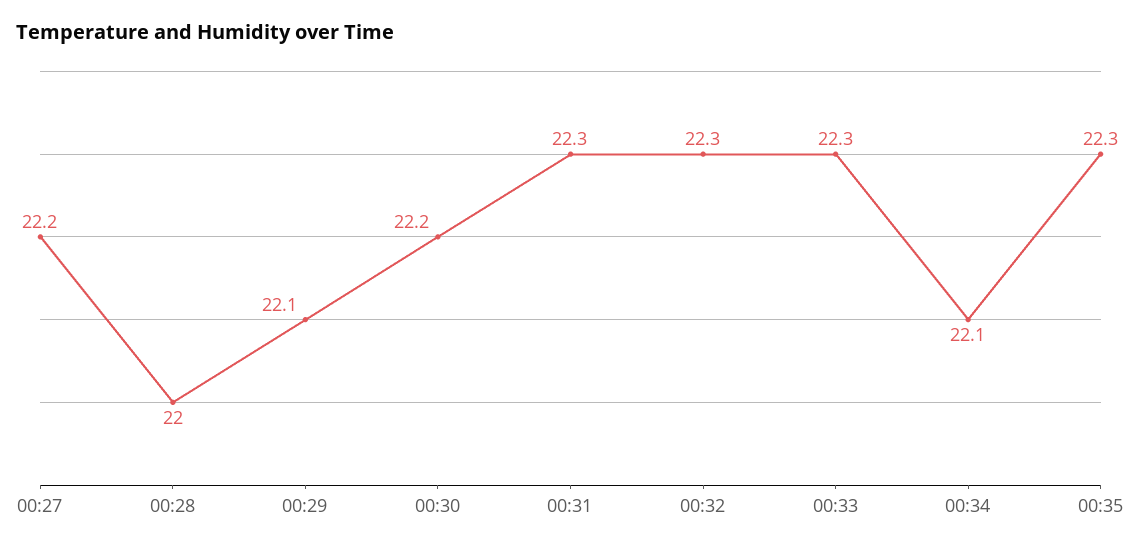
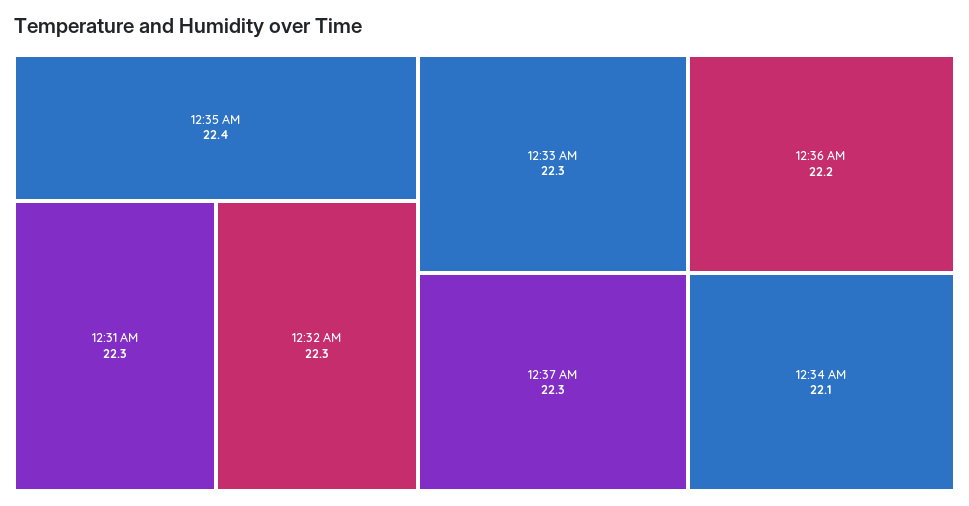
00:27: 22.2 -> none
00:28: 22 -> none
00:29: 22.1 -> none
00:30: 22.2 -> none
00:35: 22.3 -> 22.4
12:37 AM: none -> 22.3
12:36 AM: none -> 22.2

